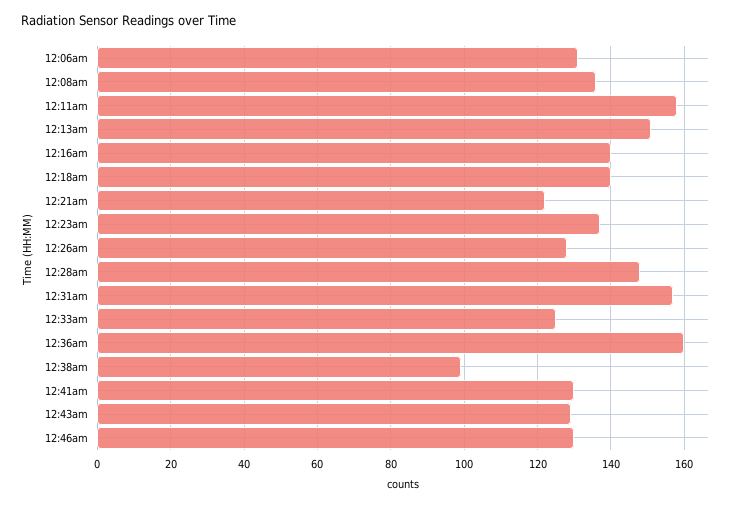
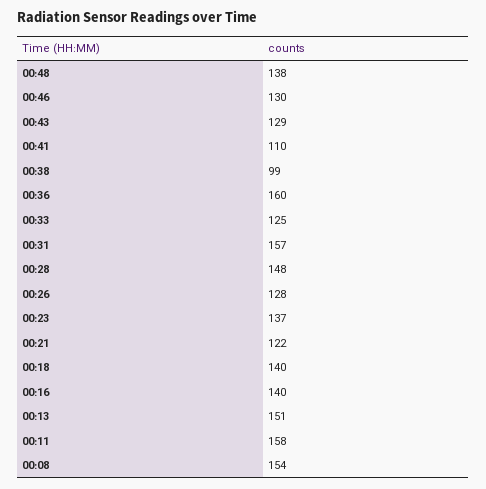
12:06am: 130 -> none
12:08am: 135 -> 154
12:41am: 130 -> 110
00:48: none -> 138

